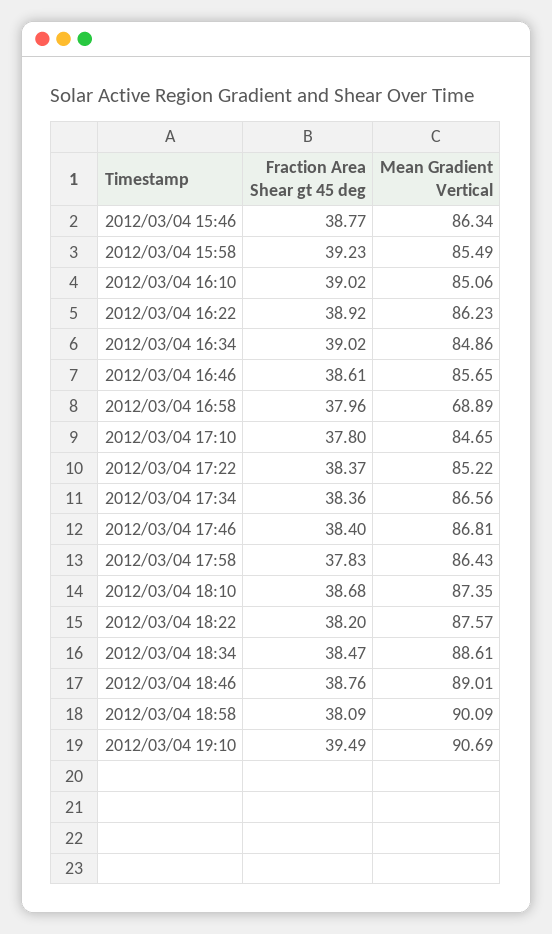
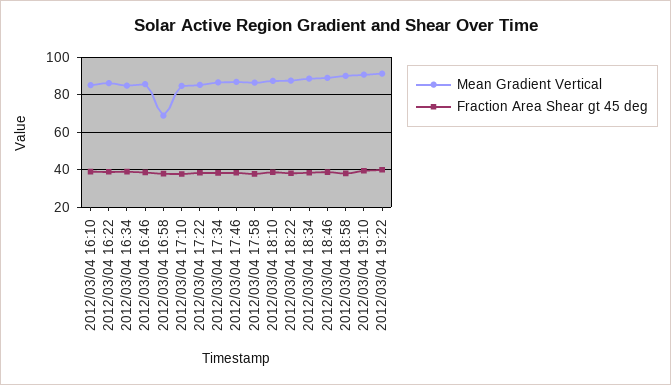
Fraction Area Shear gt 45 deg, 2012/03/04 15:46: 38.77 -> none
Mean Gradient Vertical, 2012/03/04 15:46: 86.34 -> none
Fraction Area Shear gt 45 deg, 2012/03/04 15:58: 39.23 -> none
Mean Gradient Vertical, 2012/03/04 15:58: 85.49 -> none
Mean Gradient Vertical, 2012/03/04 19:22: none -> 90
Fraction Area Shear gt 45 deg, 2012/03/04 19:22: none -> 40

